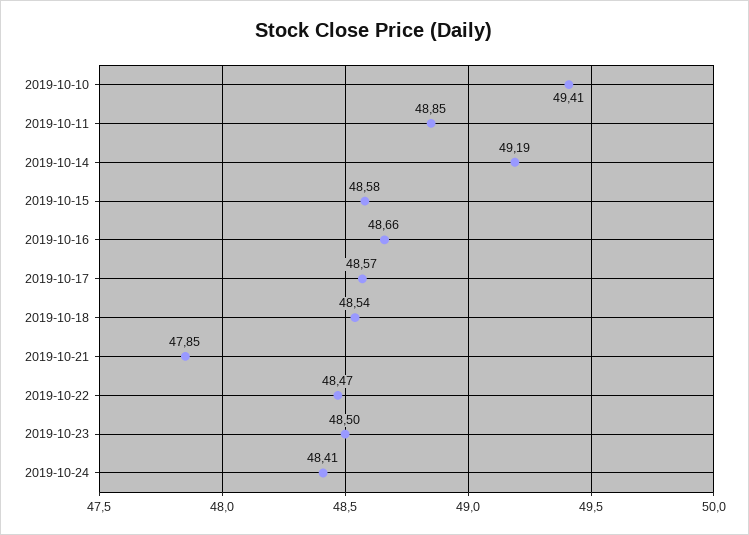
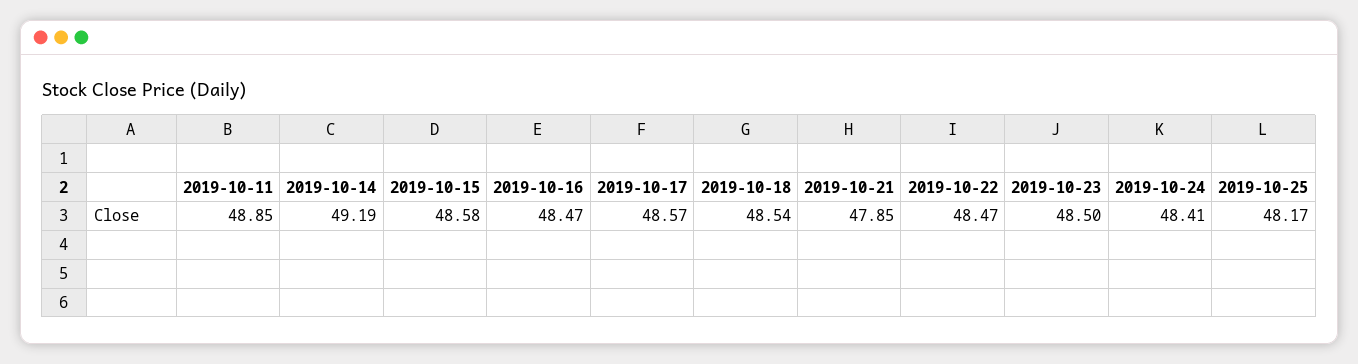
2019-10-10: 49.41 -> none
2019-10-16: 48.66 -> 48.47
2019-10-25: none -> 48.17

